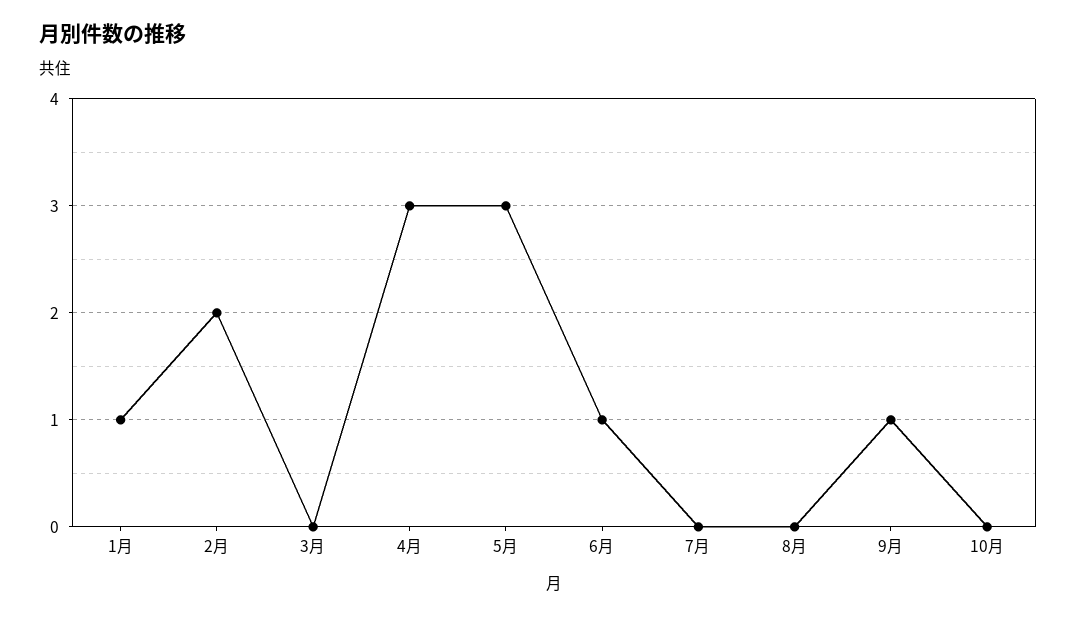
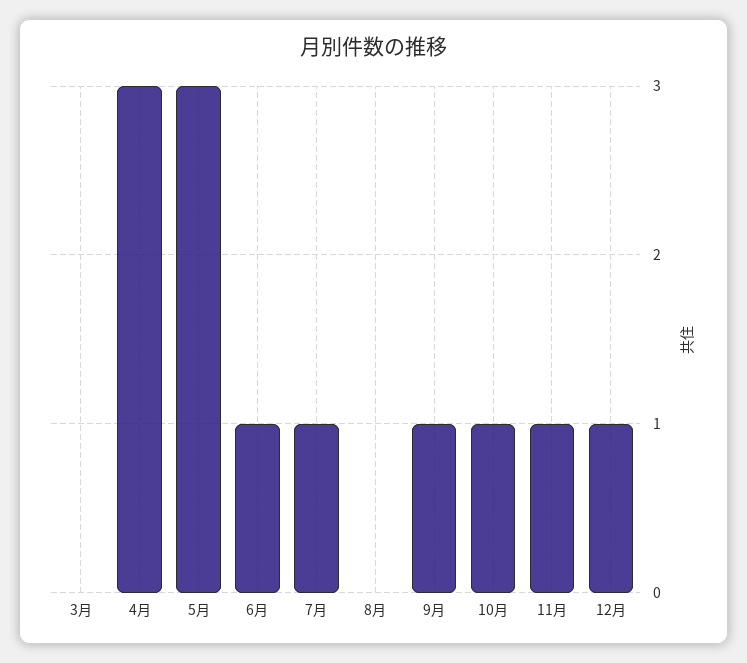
1月: 1 -> none
2月: 2 -> none
7月: 0 -> 1
10月: 0 -> 1
11月: none -> 1
12月: none -> 1

